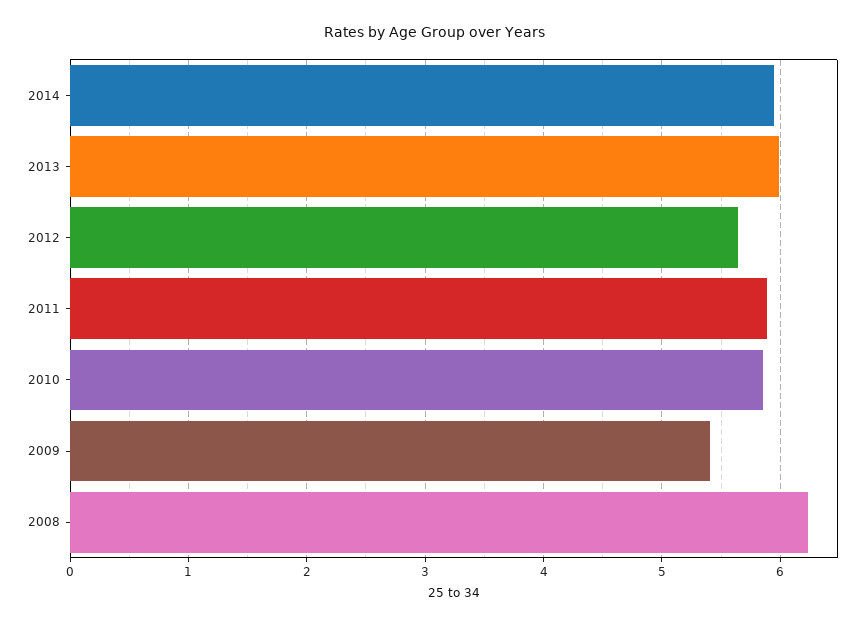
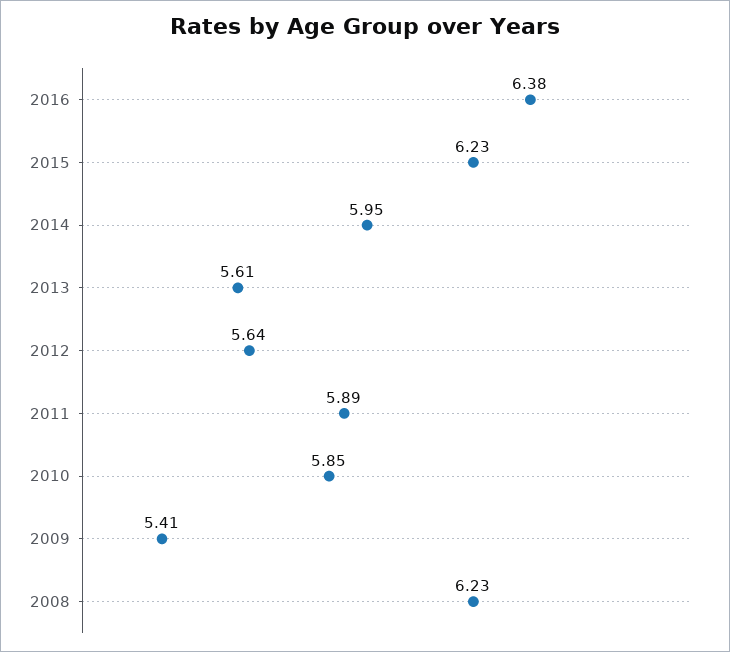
2013: 6 -> 5.61
2016: none -> 6.38
2015: none -> 6.23

